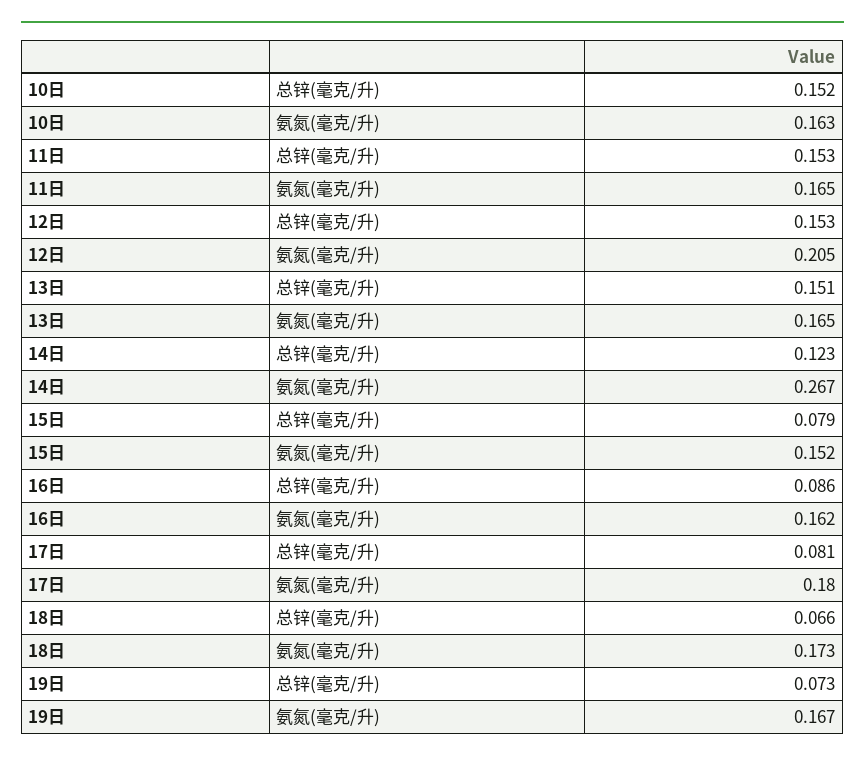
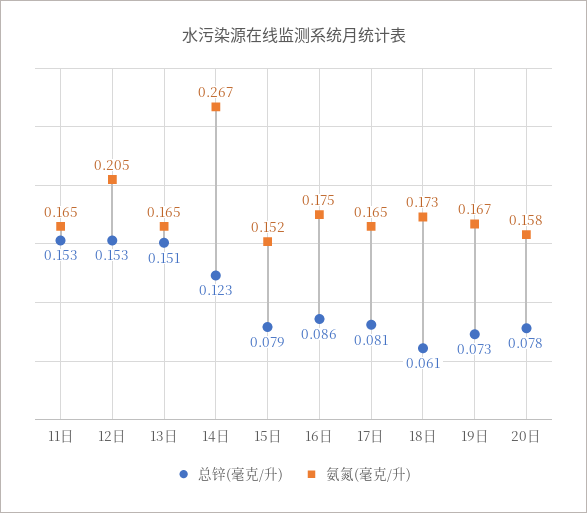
总锌(毫克/升), 10日: 0.152 -> none
氨氮(毫克/升), 10日: 0.163 -> none
氨氮(毫克/升), 16日: 0.162 -> 0.175
氨氮(毫克/升), 17日: 0.18 -> 0.165
总锌(毫克/升), 18日: 0.066 -> 0.061
总锌(毫克/升), 20日: none -> 0.078
氨氮(毫克/升), 20日: none -> 0.158

